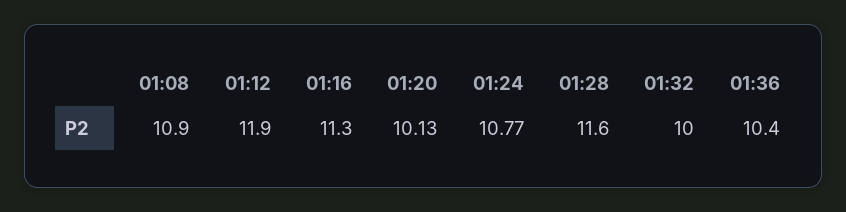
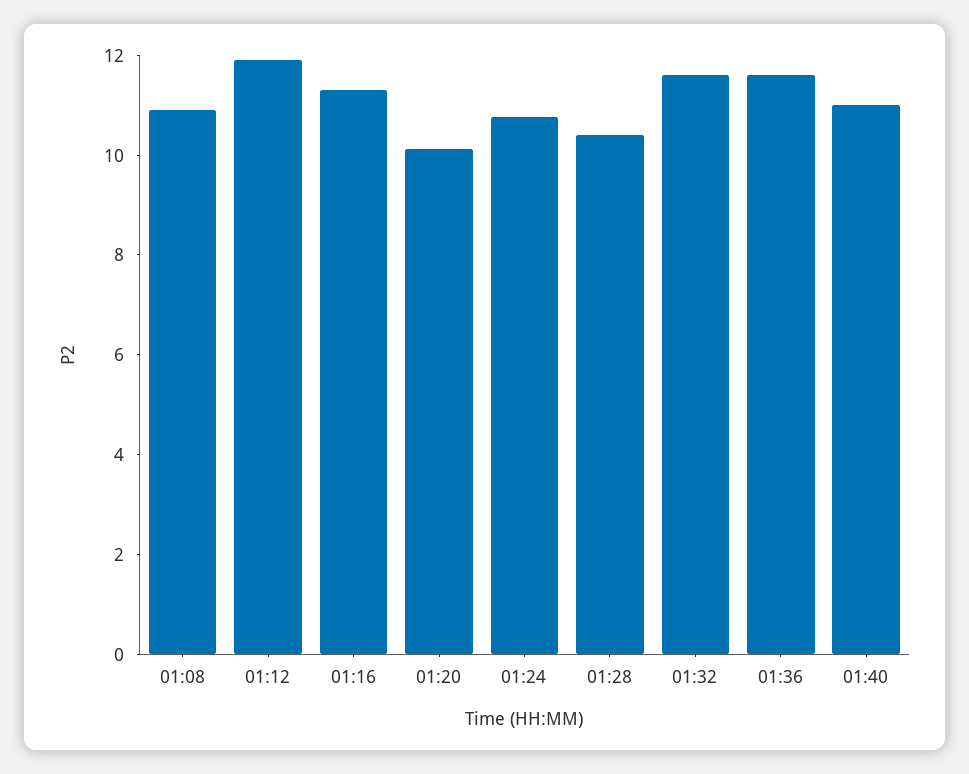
01:28: 11.6 -> 10.5
01:32: 10 -> 11.5
01:36: 10.4 -> 11.5
01:40: none -> 11

